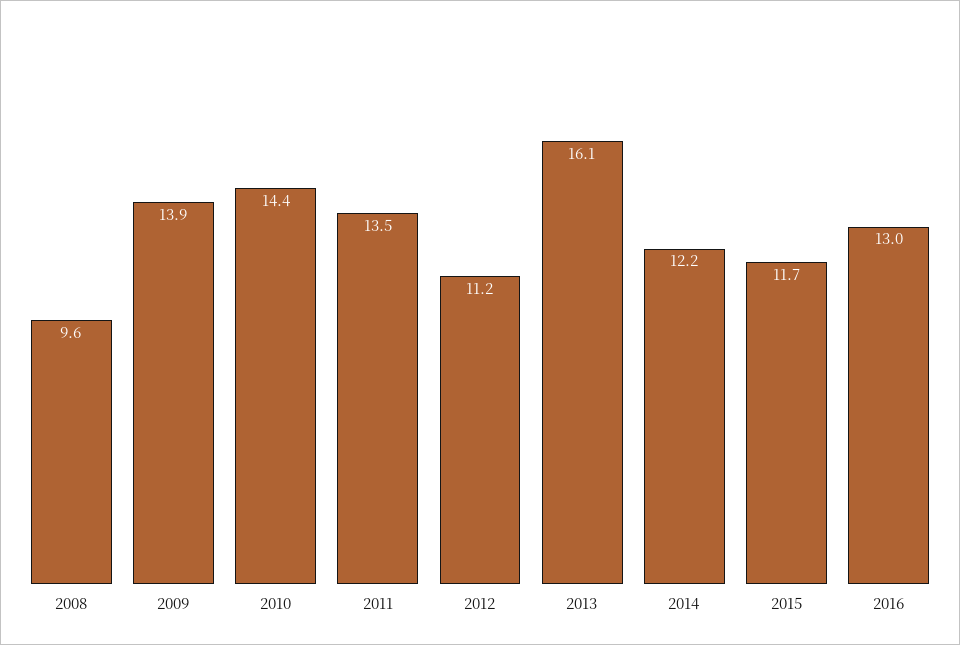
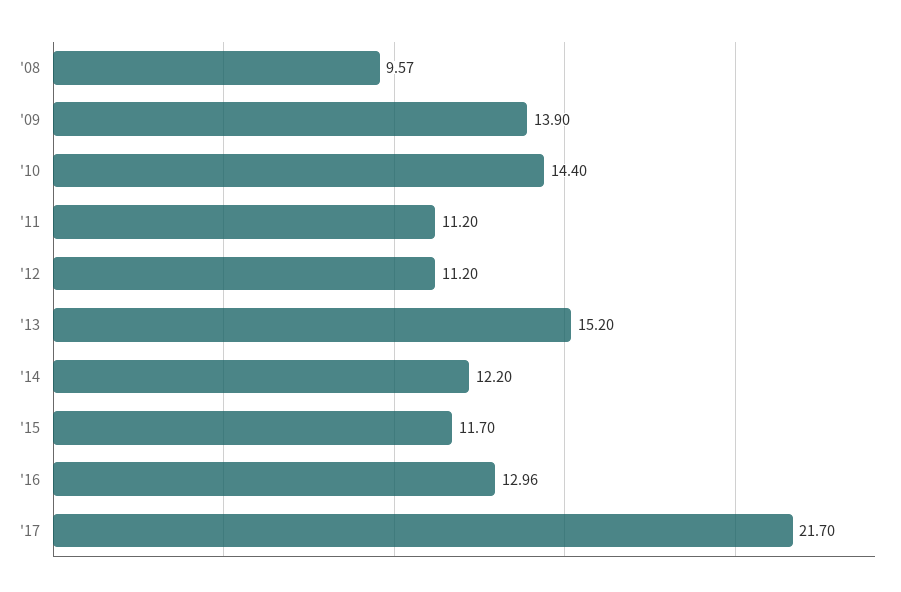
2011: 13.5 -> 11.2
2013: 16.1 -> 15.2
'17: none -> 21.7

